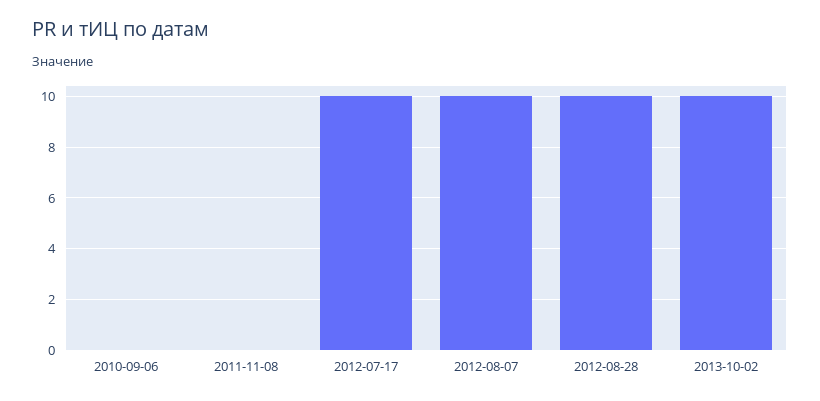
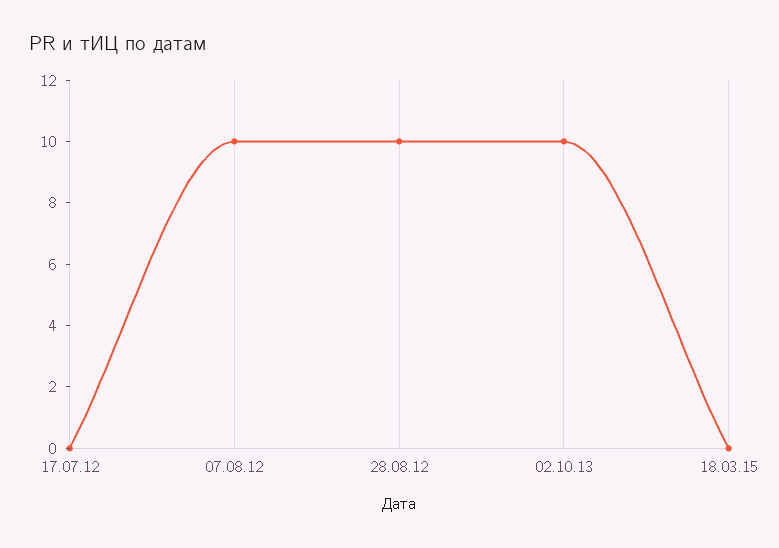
2010-09-06: 0 -> none
2011-11-08: 0 -> none
2012-07-17: 10 -> 0
18.03.15: none -> 0

